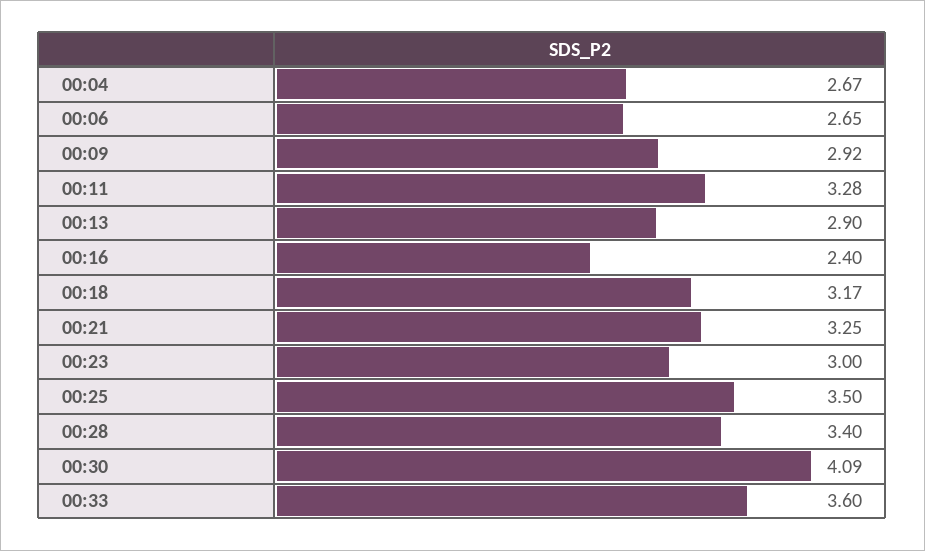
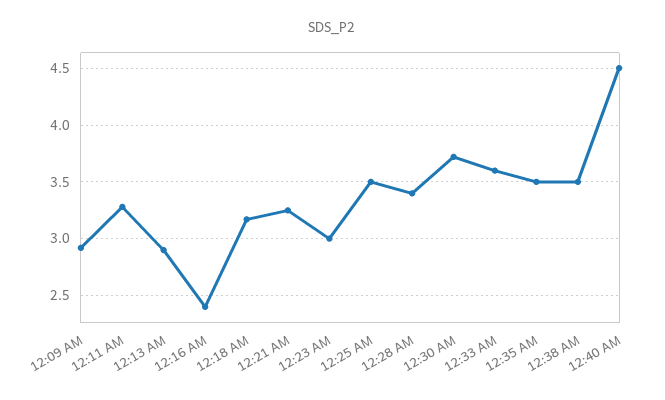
00:04: 2.67 -> none
00:06: 2.65 -> none
00:30: 4.09 -> 3.7
12:35 AM: none -> 3.5
12:38 AM: none -> 3.5
12:40 AM: none -> 4.5

